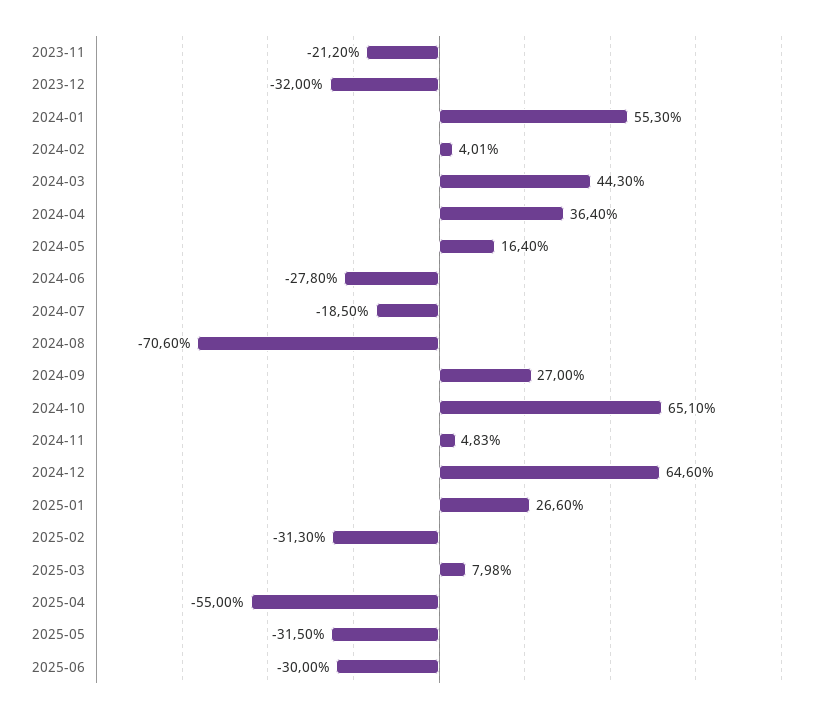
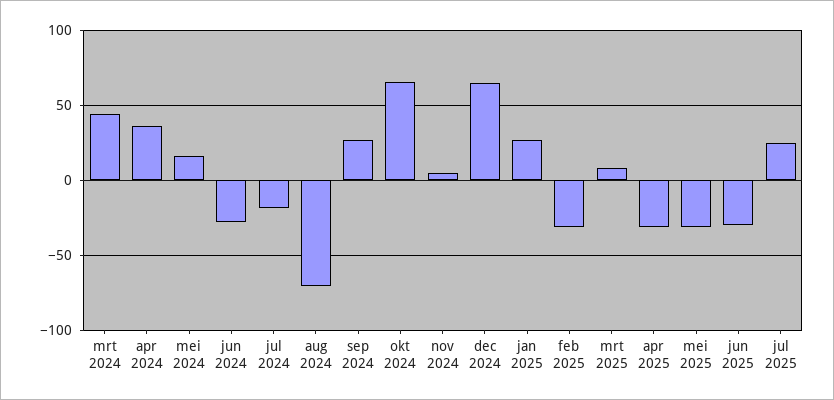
2023-11: -21.2 -> none
2023-12: -32 -> none
2024-01: 55.3 -> none
2024-02: 4.01 -> none
2025-04: -55 -> -30
jul 2025: none -> 25

